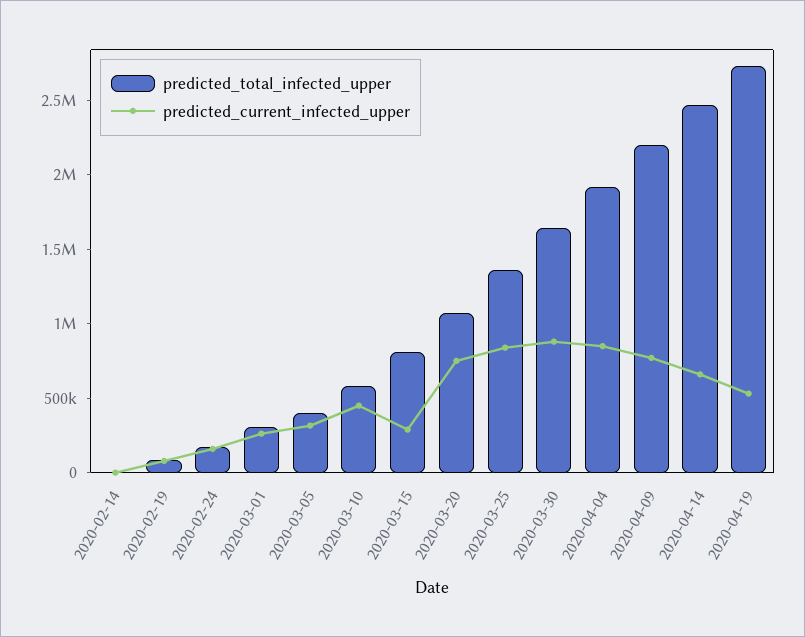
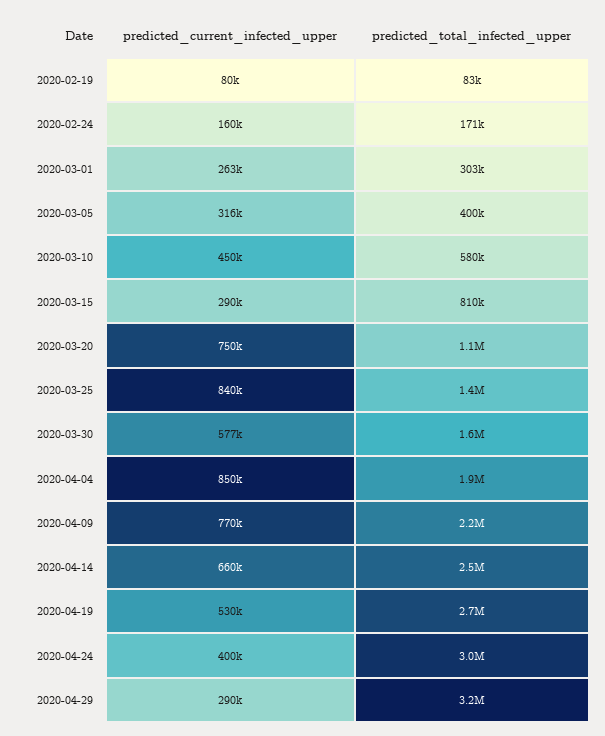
predicted_total_infected_upper, 2020-02-14: 0 -> none
predicted_current_infected_upper, 2020-02-14: 0 -> none
predicted_current_infected_upper, 2020-03-30: 900000 -> 577000
predicted_current_infected_upper, 2020-04-24: none -> 400000
predicted_total_infected_upper, 2020-04-24: none -> 3000000
predicted_current_infected_upper, 2020-04-29: none -> 290000
predicted_total_infected_upper, 2020-04-29: none -> 3200000

